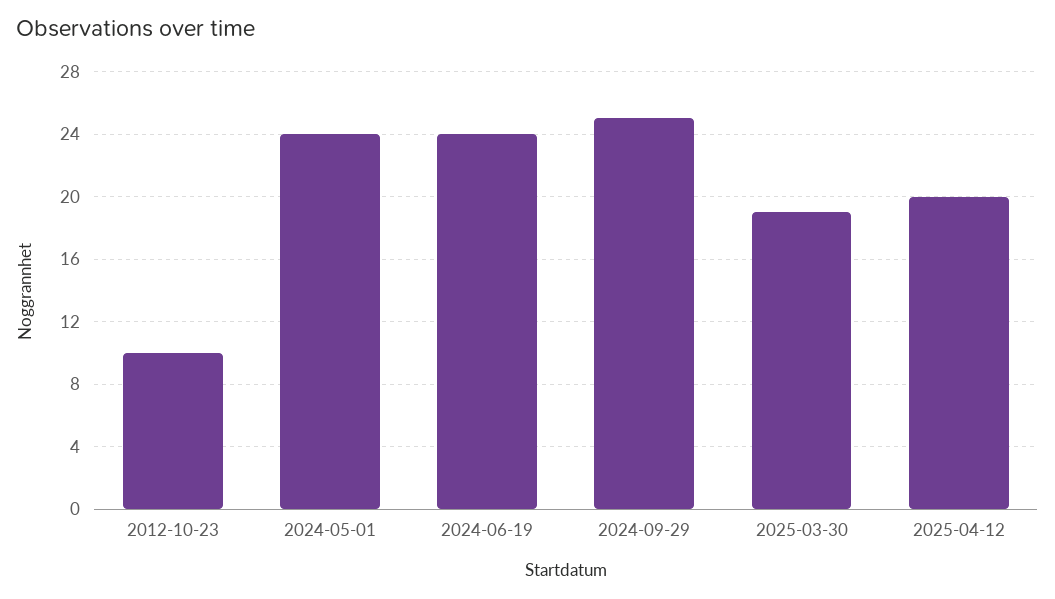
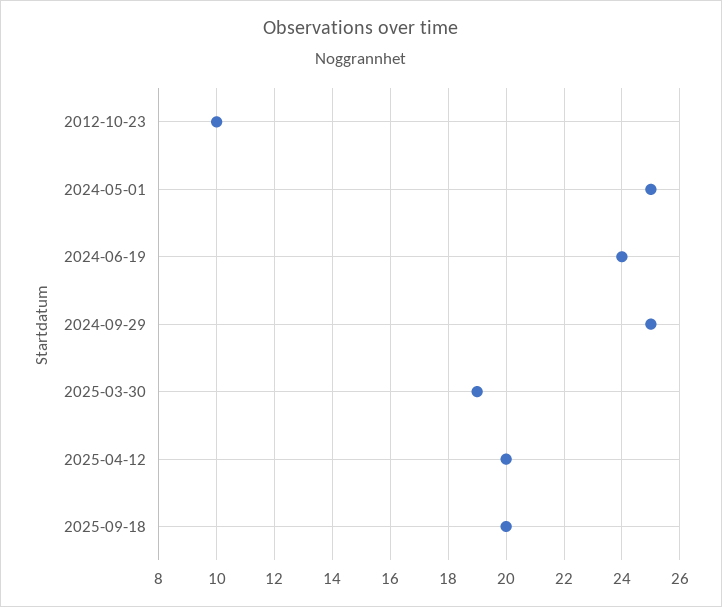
2024-05-01: 24 -> 25
2025-09-18: none -> 20

